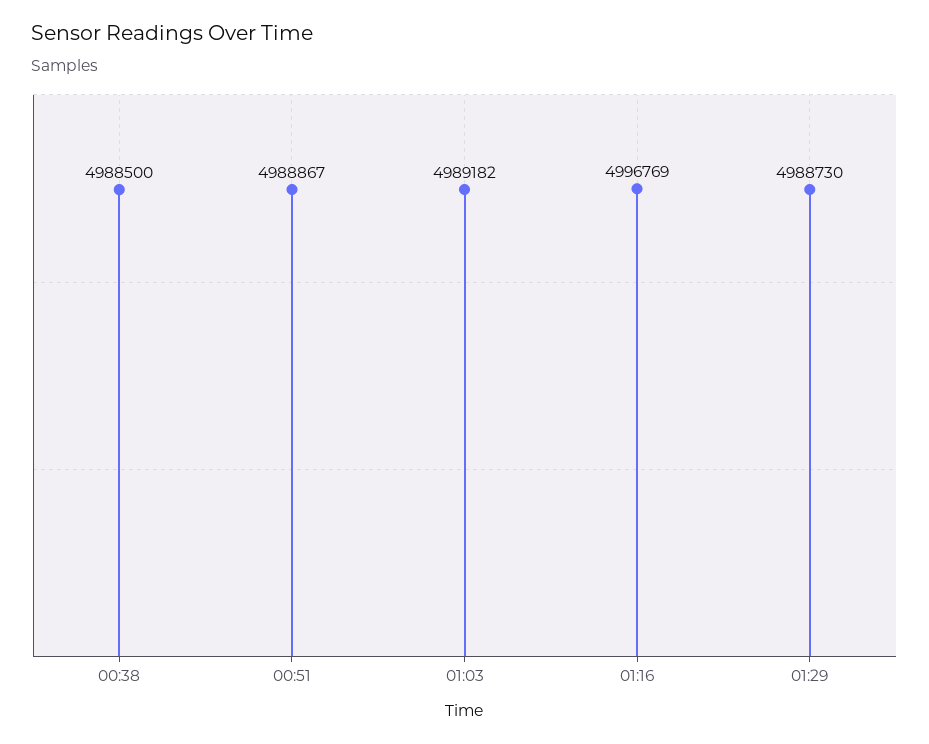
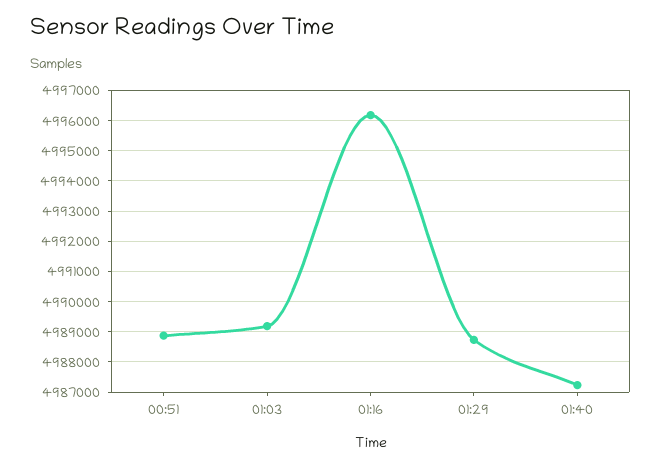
00:38: 4988500 -> none
01:16: 4996769 -> 4996200
01:40: none -> 4987200

